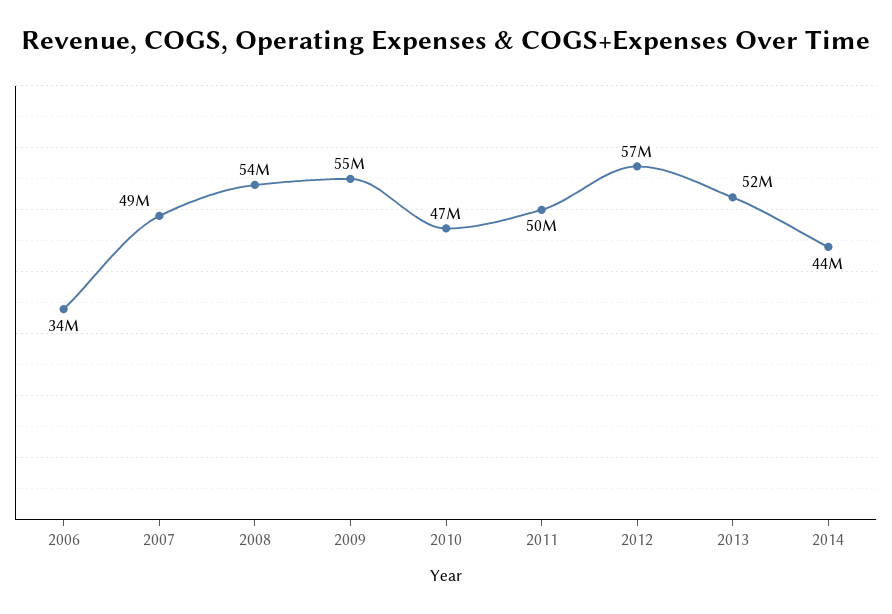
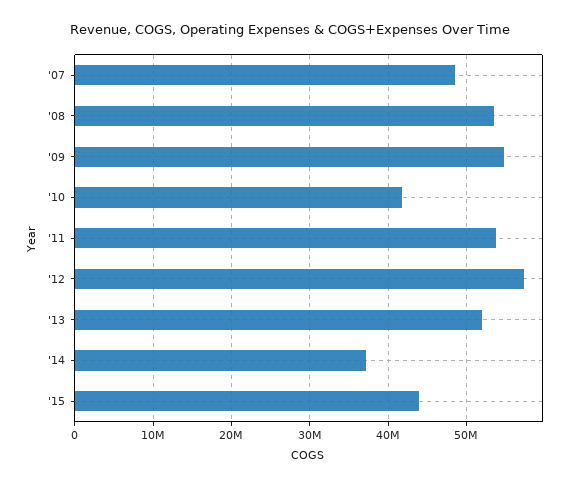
2006: 34000000 -> none
2010: 47000000 -> 42000000
2011: 50000000 -> 54000000
2014: 44000000 -> 37000000
'15: none -> 44000000

